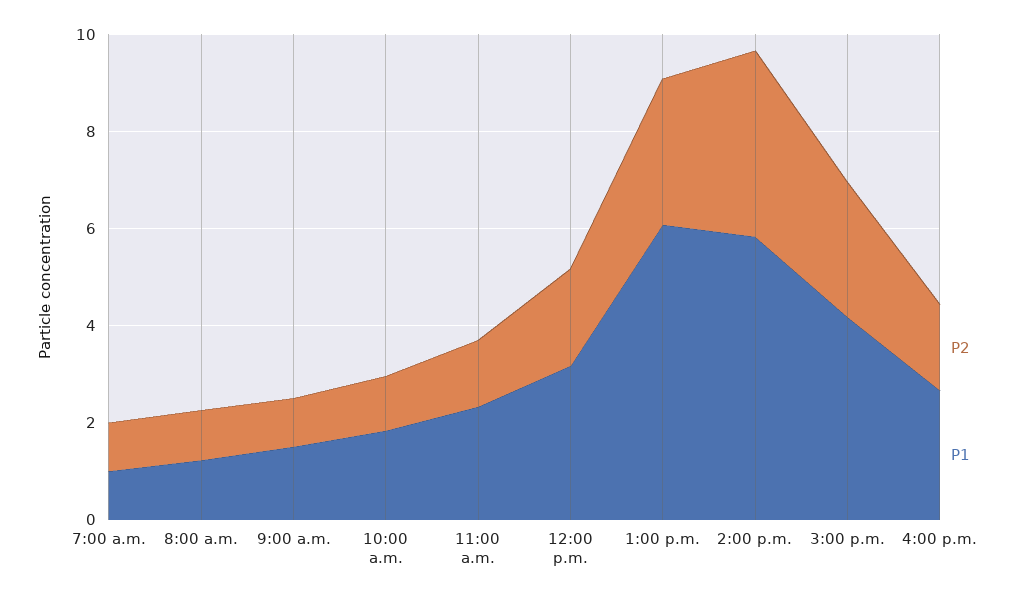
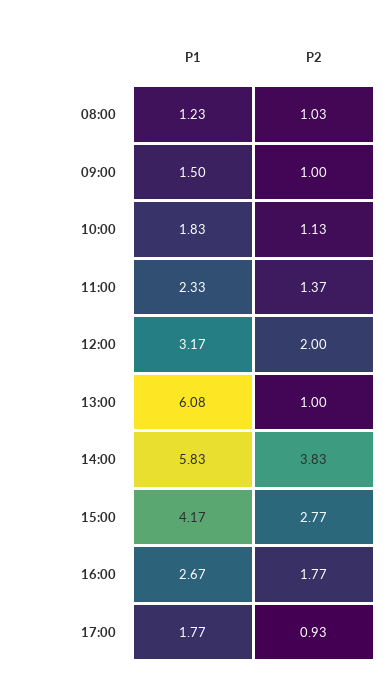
P2, 7:00 a.m.: 1 -> none
P1, 7:00 a.m.: 1 -> none
P2, 1:00 p.m.: 3 -> 1
P1, 17:00: none -> 1.77
P2, 17:00: none -> 0.93

